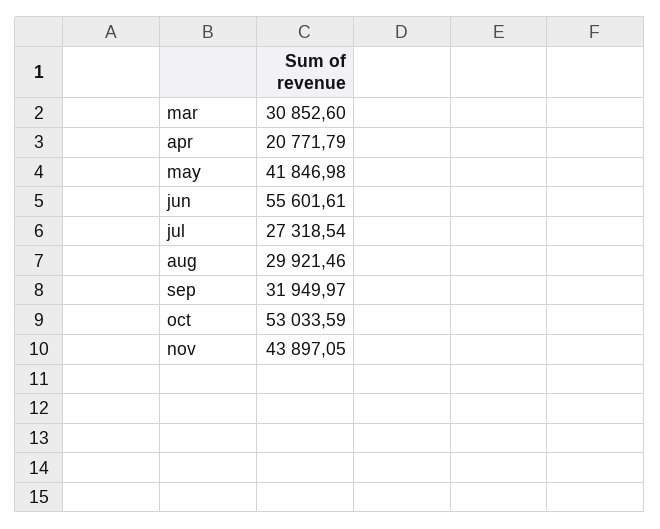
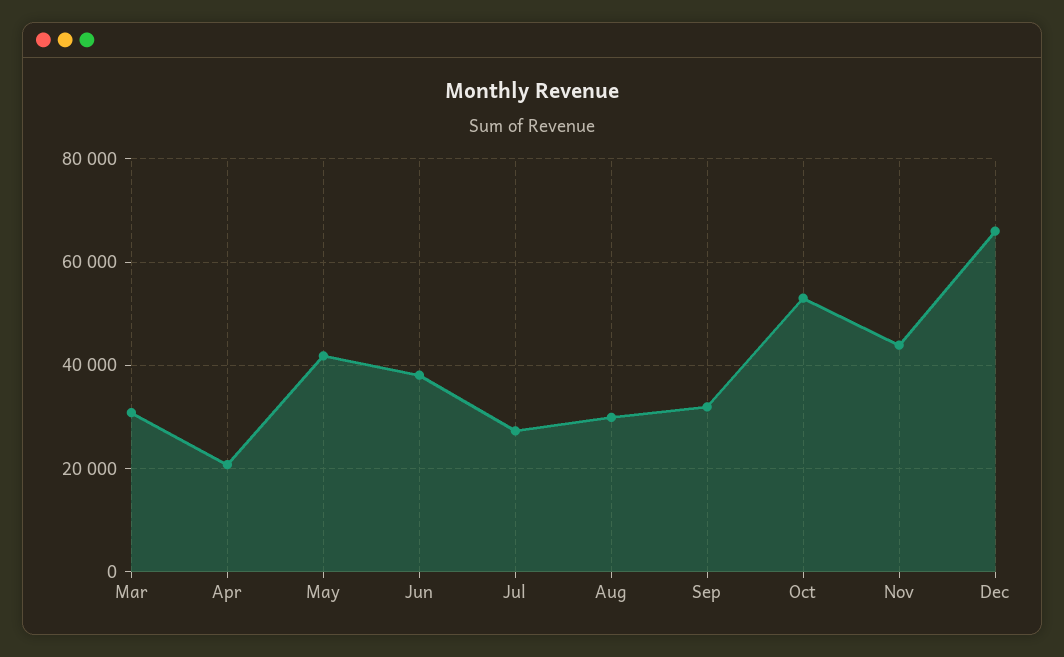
jun: 55601.61 -> 38000
Dec: none -> 66000

